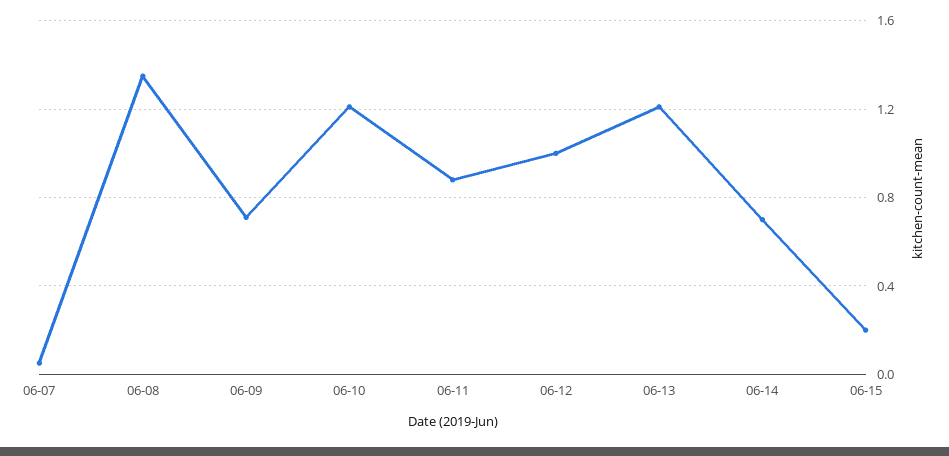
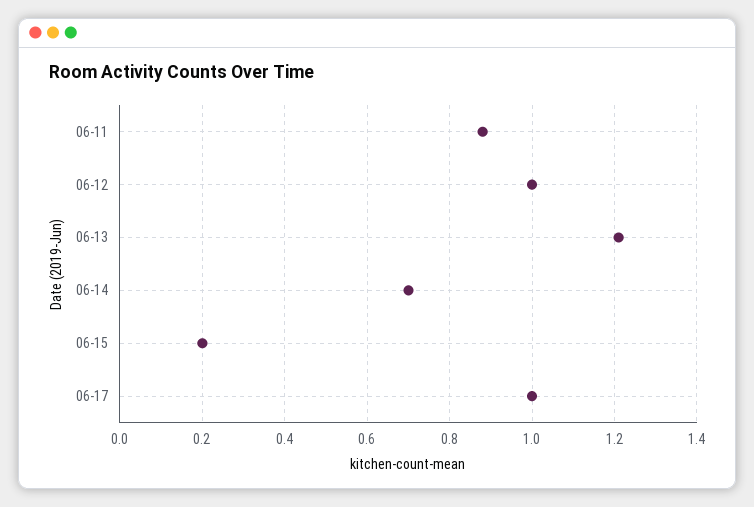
06-07: 0.05 -> none
06-08: 1.35 -> none
06-09: 0.7 -> none
06-10: 1.2 -> none
06-17: none -> 1

